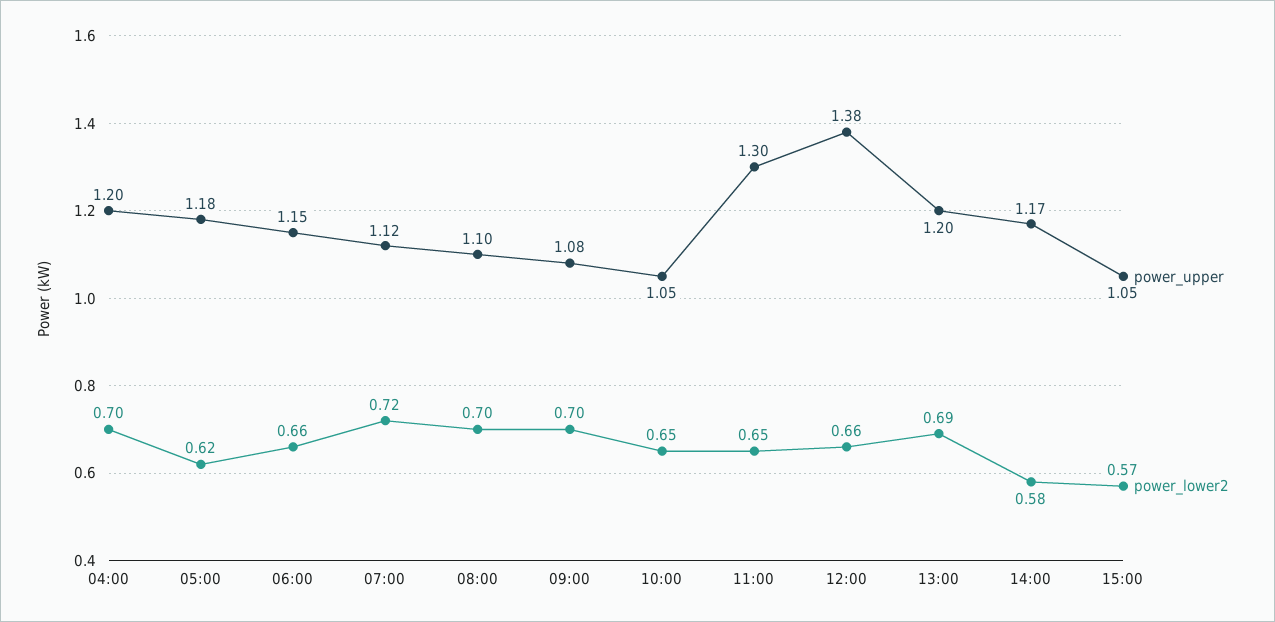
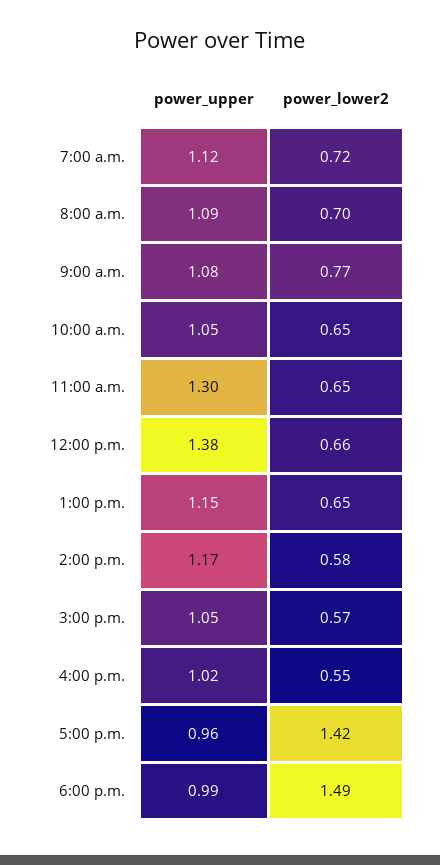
power_upper, 04:00: 1.2 -> none
power_lower2, 04:00: 0.7 -> none
power_upper, 05:00: 1.18 -> none
power_lower2, 05:00: 0.62 -> none
power_upper, 06:00: 1.15 -> none
power_lower2, 06:00: 0.66 -> none
power_upper, 08:00: 1.1 -> 1.09
power_lower2, 09:00: 0.7 -> 0.77
power_upper, 13:00: 1.2 -> 1.15
power_lower2, 13:00: 0.69 -> 0.65
power_upper, 4:00 p.m.: none -> 1.02
power_lower2, 4:00 p.m.: none -> 0.55
power_upper, 5:00 p.m.: none -> 0.96
power_lower2, 5:00 p.m.: none -> 1.42
power_upper, 6:00 p.m.: none -> 0.99
power_lower2, 6:00 p.m.: none -> 1.49

